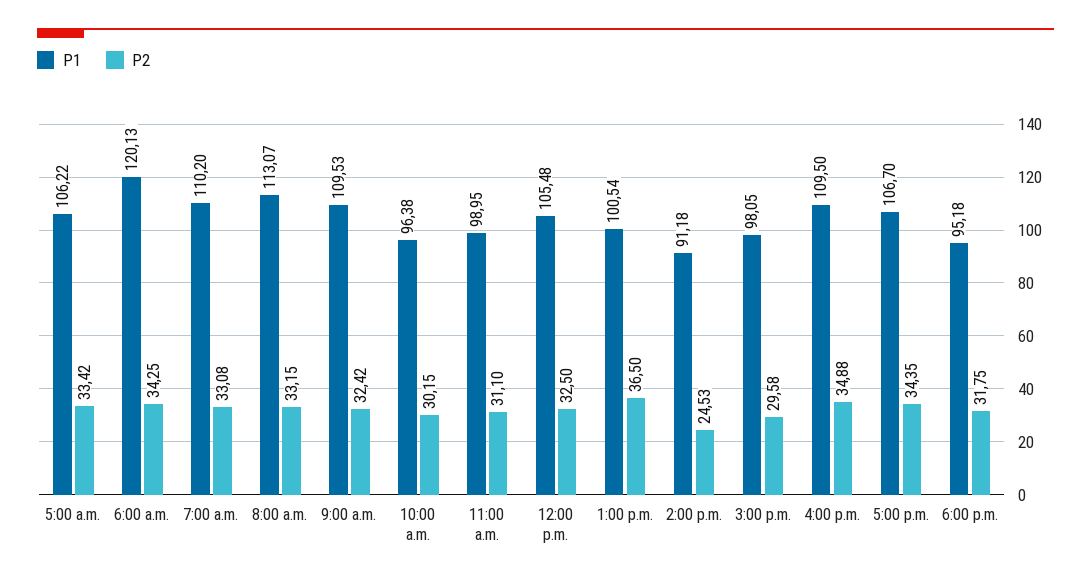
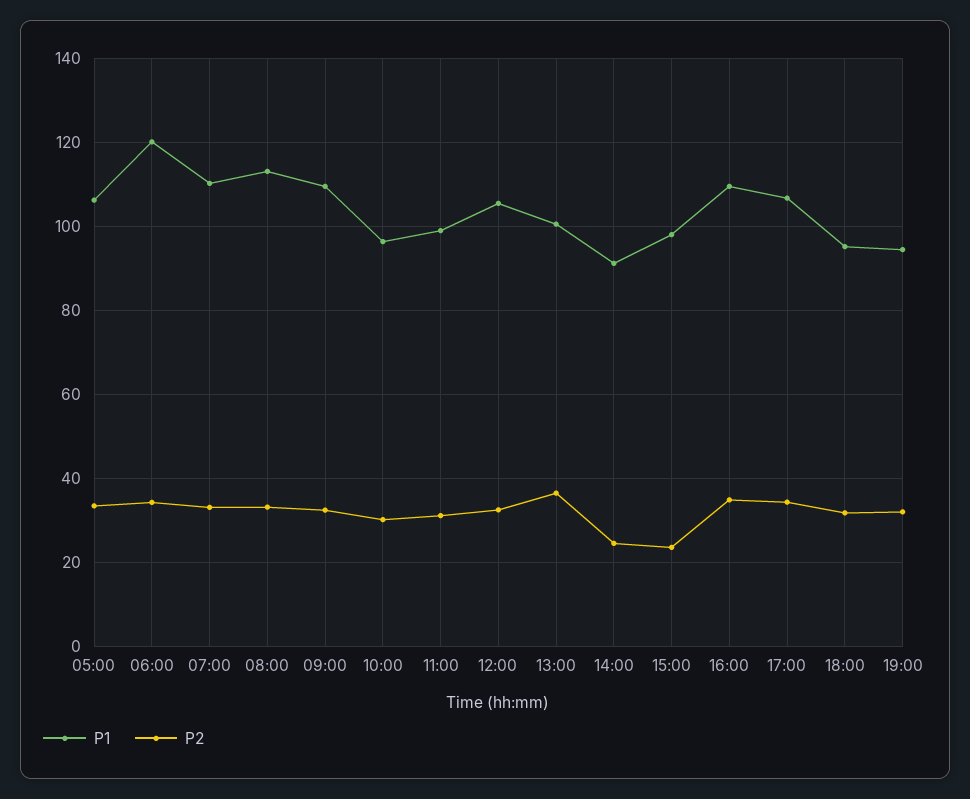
P2, 3:00 p.m.: 29.58 -> 24
P1, 19:00: none -> 94
P2, 19:00: none -> 32

